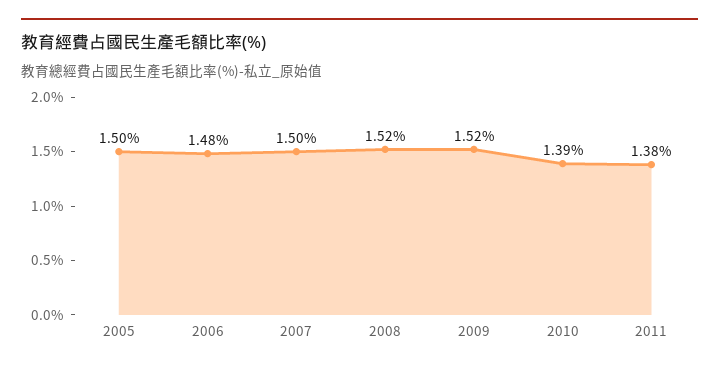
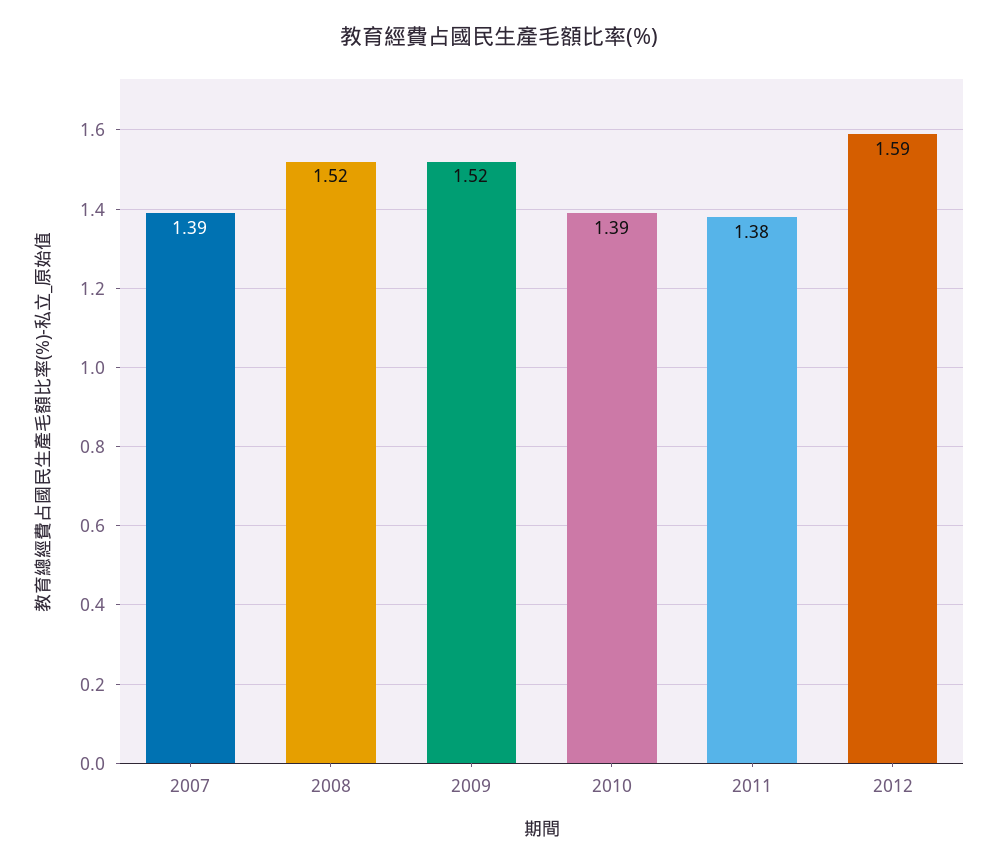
2005: 1.5 -> none
2006: 1.48 -> none
2007: 1.5 -> 1.39
2012: none -> 1.59

